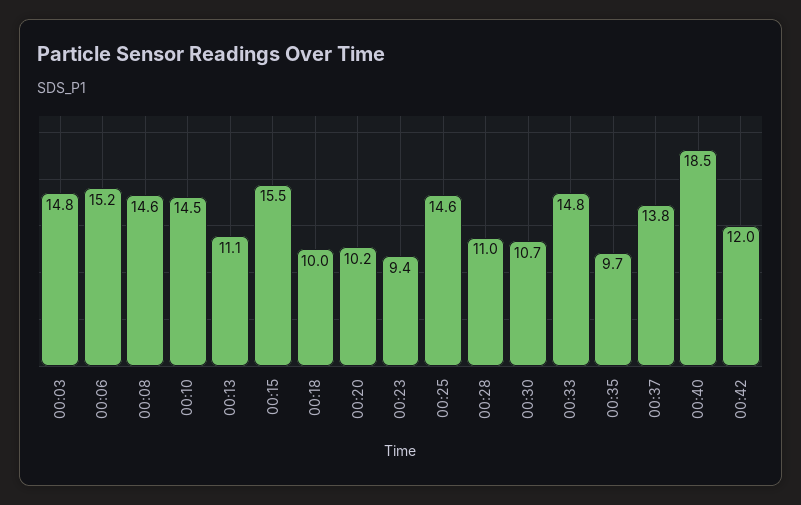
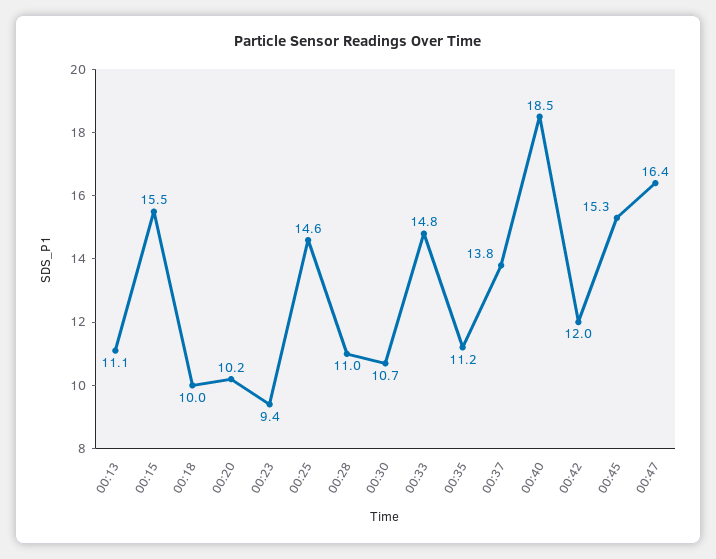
00:03: 14.8 -> none
00:06: 15.2 -> none
00:08: 14.6 -> none
00:10: 14.5 -> none
00:35: 9.7 -> 11.2
00:45: none -> 15.3
00:47: none -> 16.4

